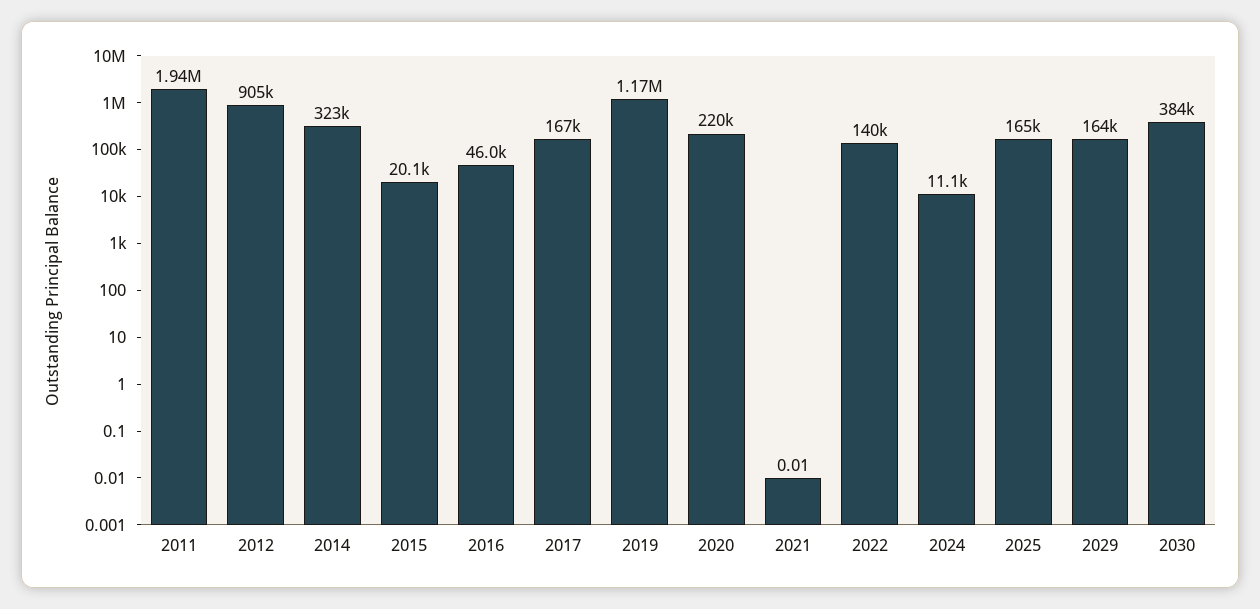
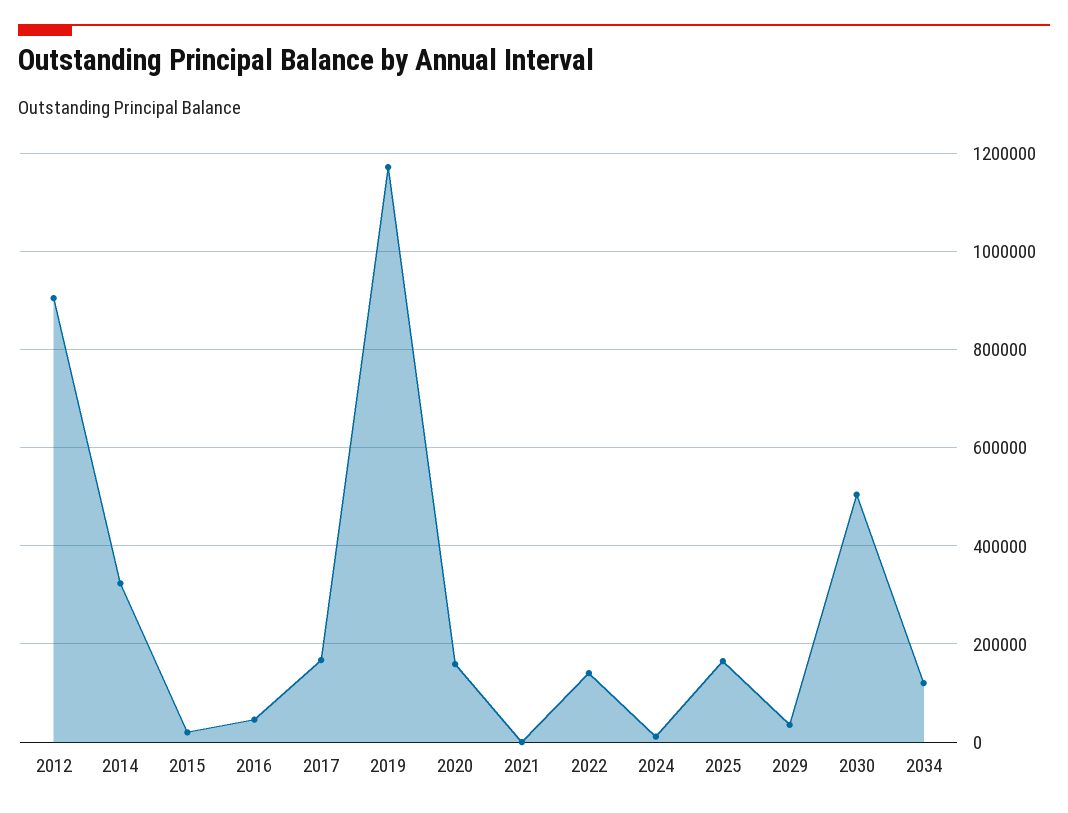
2011: 1940000 -> none
2020: 220000 -> 160000
2029: 164000 -> 40000
2030: 384000 -> 500000
2034: none -> 120000

